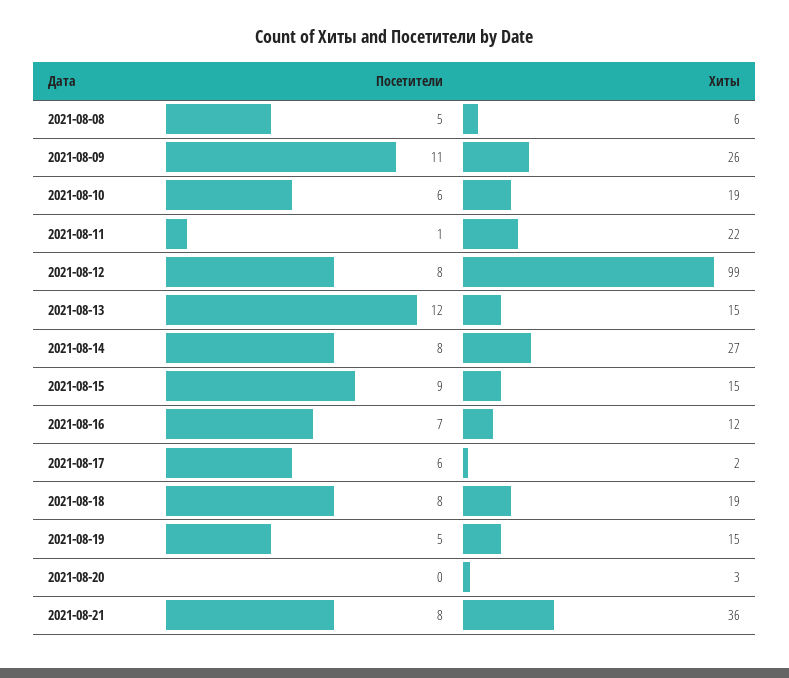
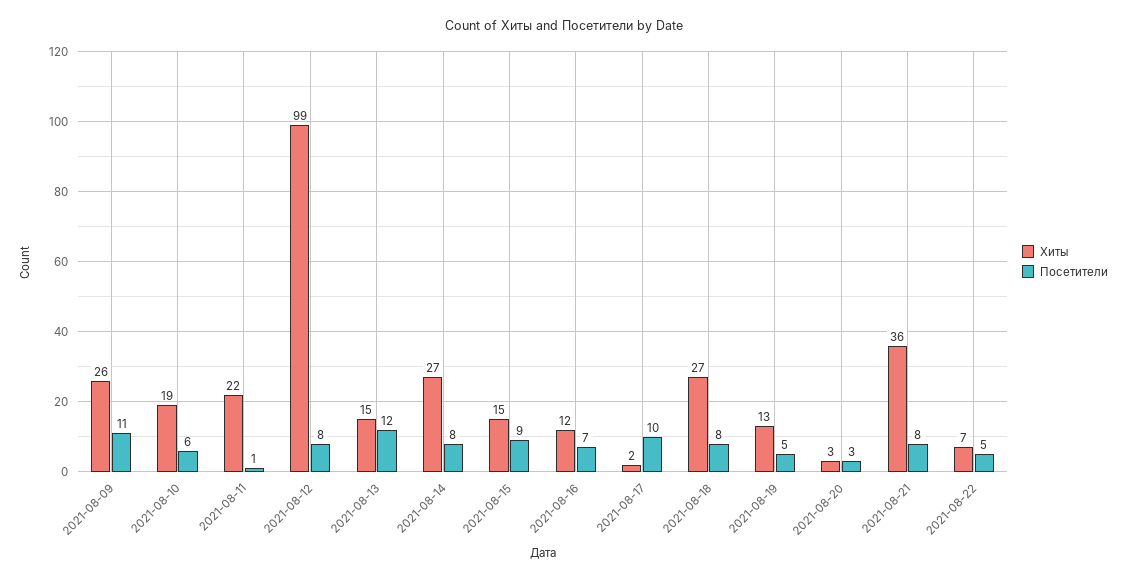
Посетители, 2021-08-08: 5 -> none
Хиты, 2021-08-08: 6 -> none
Посетители, 2021-08-17: 6 -> 10
Хиты, 2021-08-18: 19 -> 27
Хиты, 2021-08-19: 15 -> 13
Посетители, 2021-08-20: 0 -> 3
Хиты, 2021-08-22: none -> 7
Посетители, 2021-08-22: none -> 5

